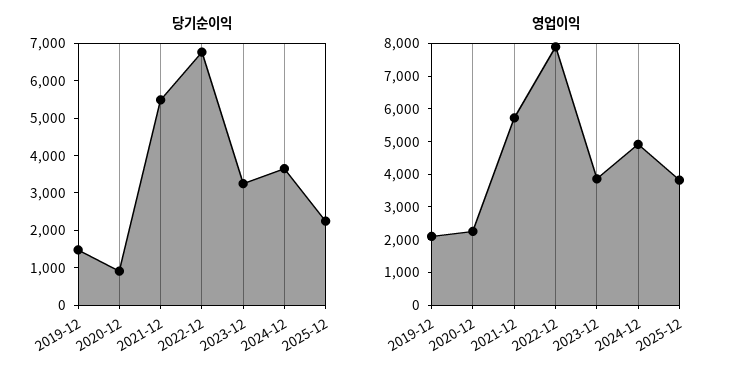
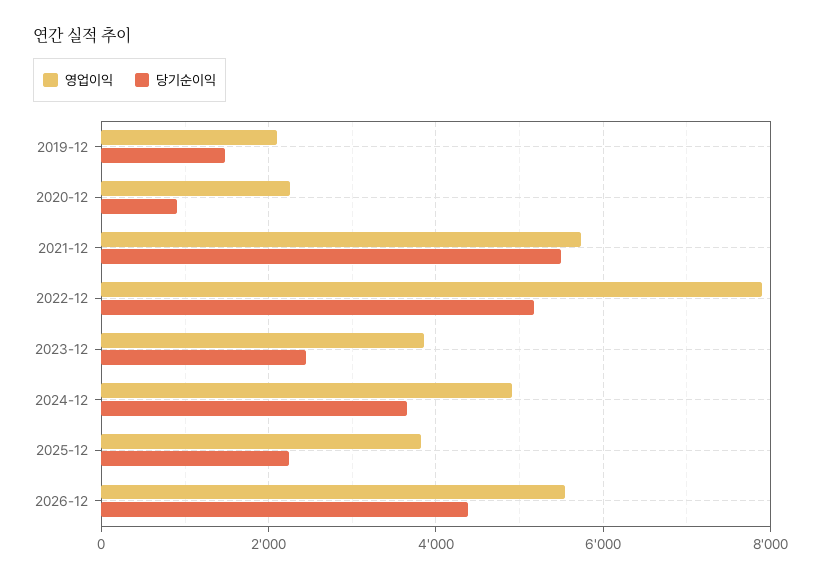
당기순이익, 2022-12: 6750 -> 5200
당기순이익, 2023-12: 3250 -> 2400
영업이익, 2026-12: none -> 5600
당기순이익, 2026-12: none -> 4400

